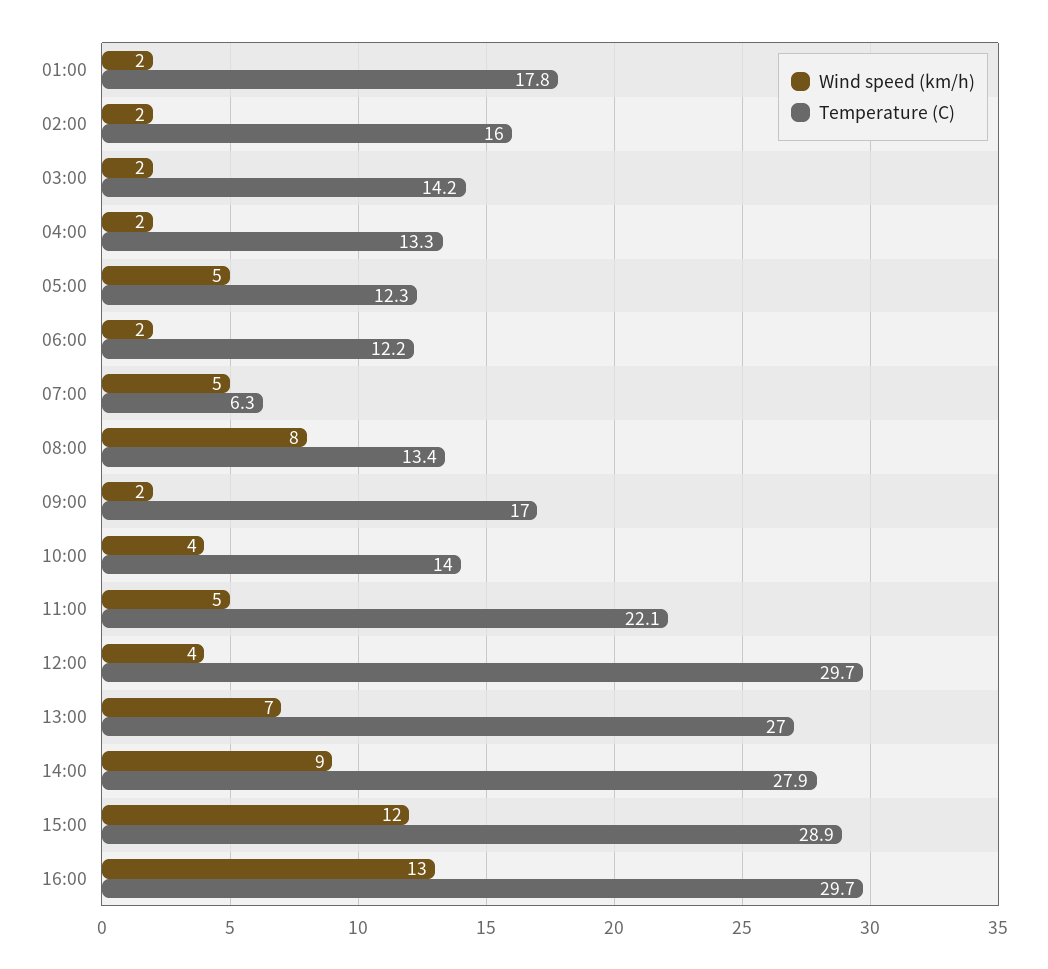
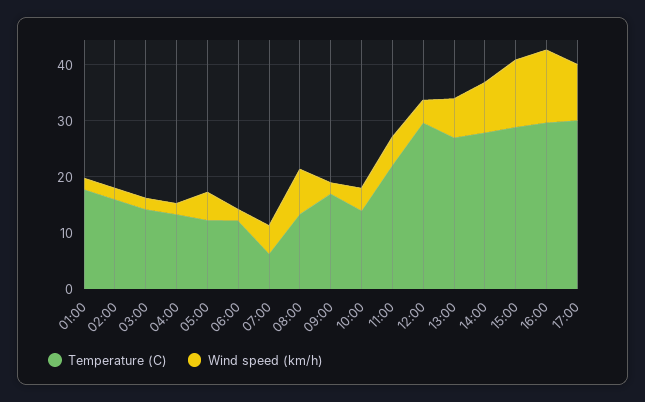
Temperature (C), 17:00: none -> 30
Wind speed (km/h), 17:00: none -> 10

